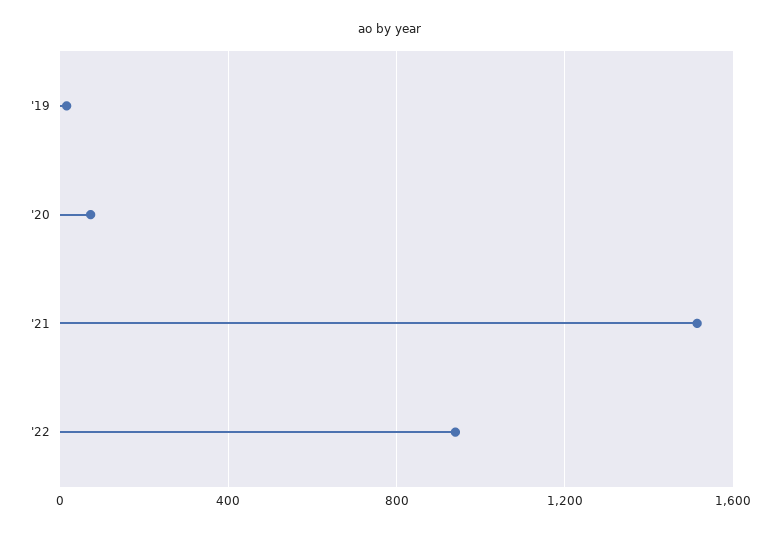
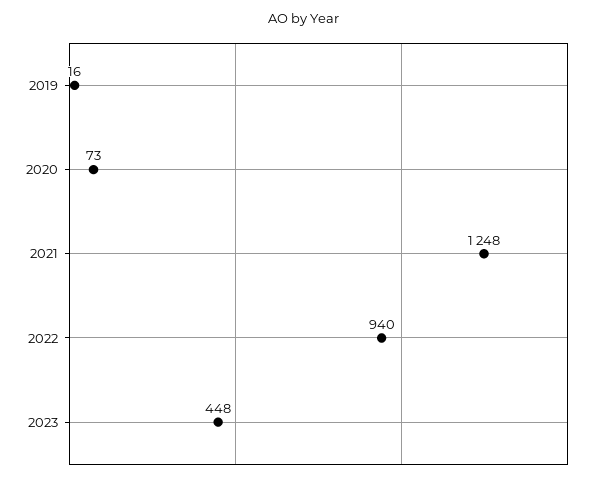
'21: 1500 -> 1248
2023: none -> 448

